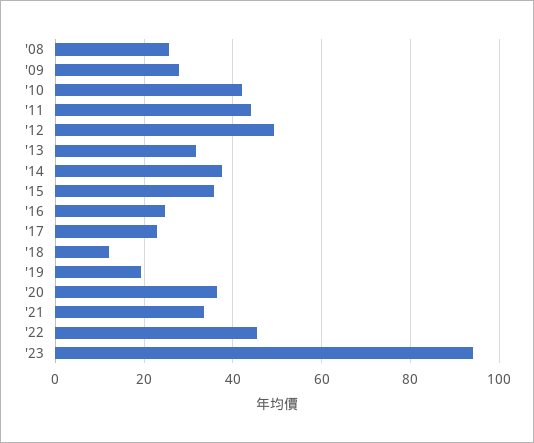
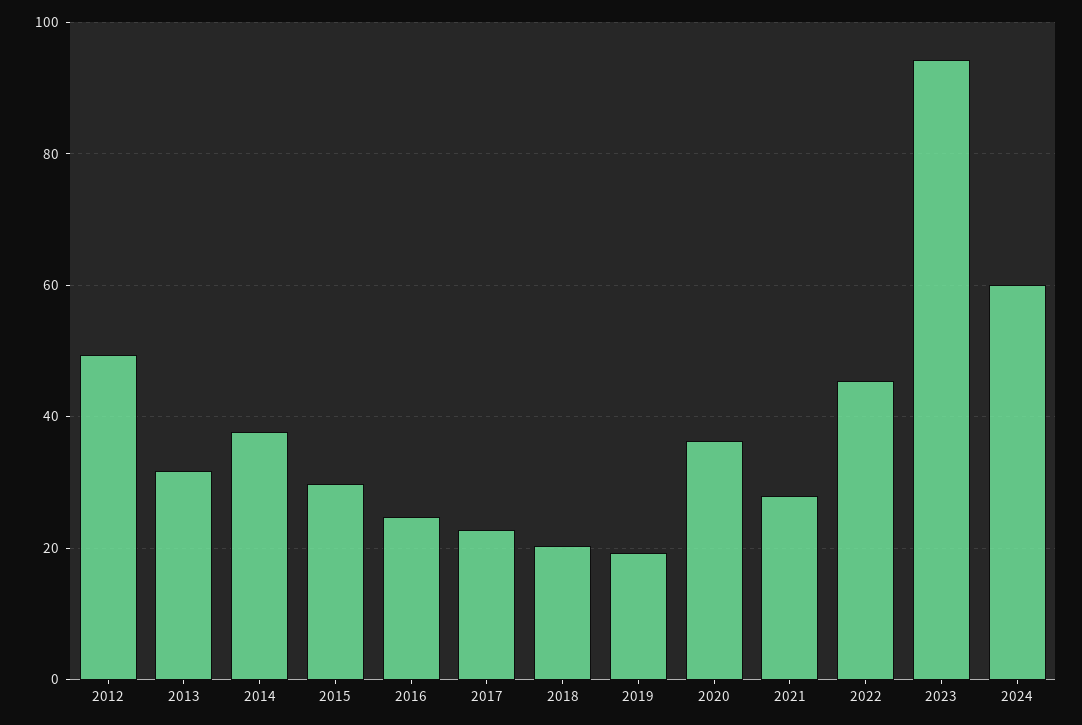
'08: 26 -> none
'09: 28 -> none
'10: 42 -> none
'11: 44 -> none
'15: 36 -> 30
'18: 12 -> 20
'21: 34 -> 28
2024: none -> 60

